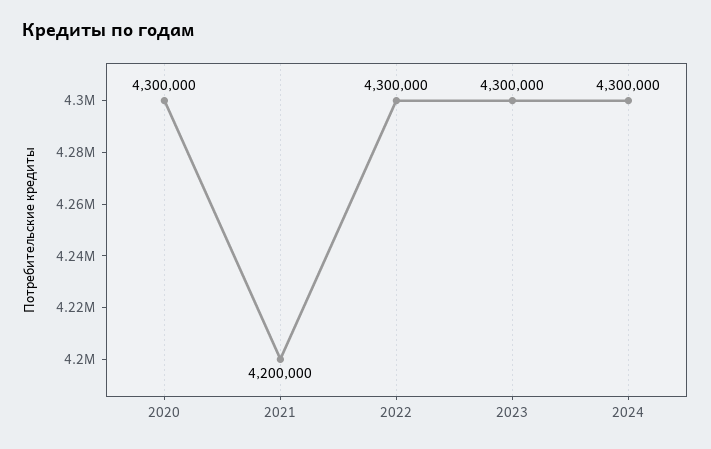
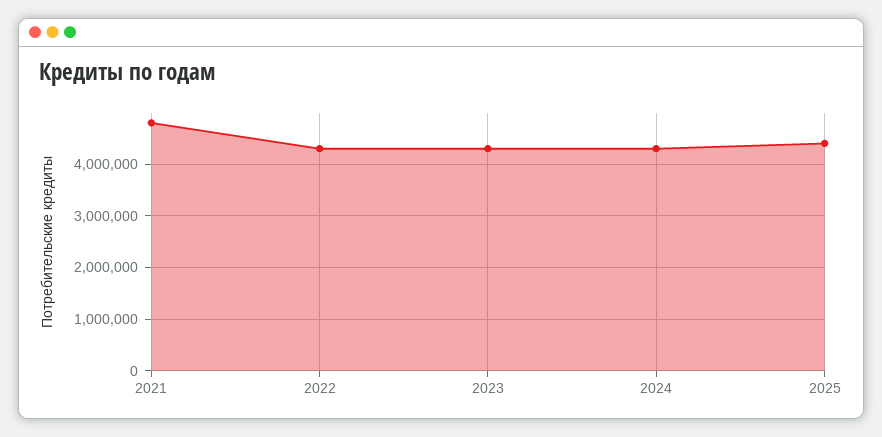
2020: 4300000 -> none
2021: 4200000 -> 4800000
2025: none -> 4400000

